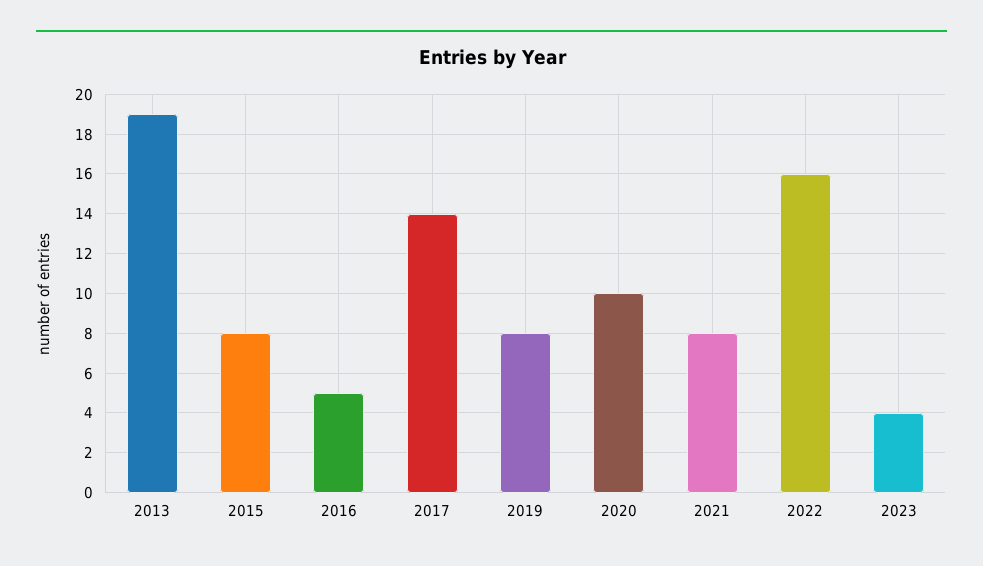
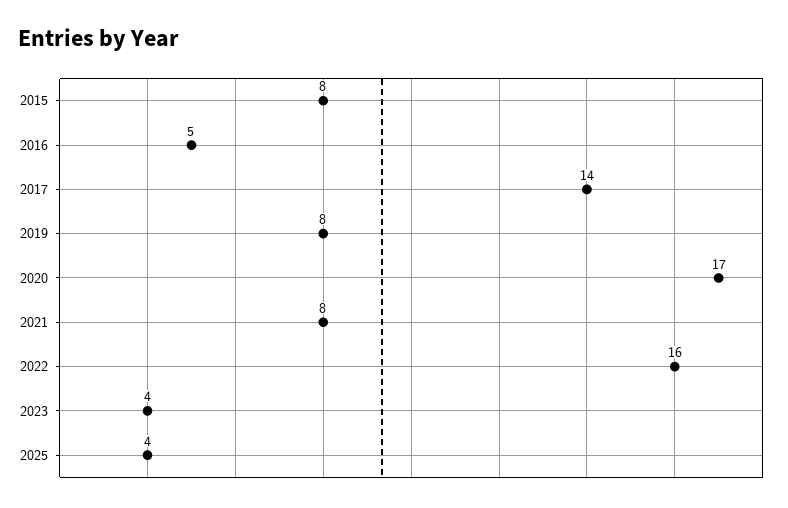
2013: 19 -> none
2020: 10 -> 17
2025: none -> 4

